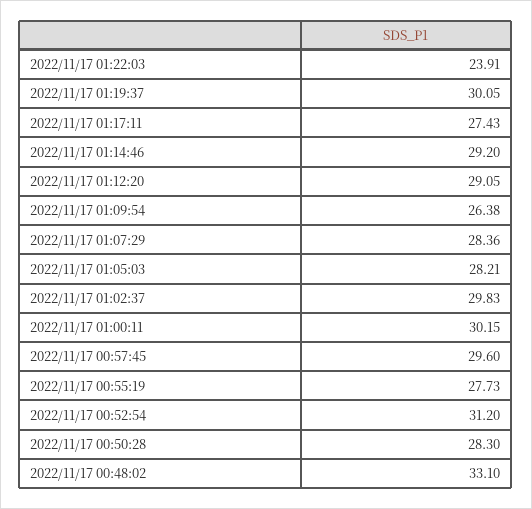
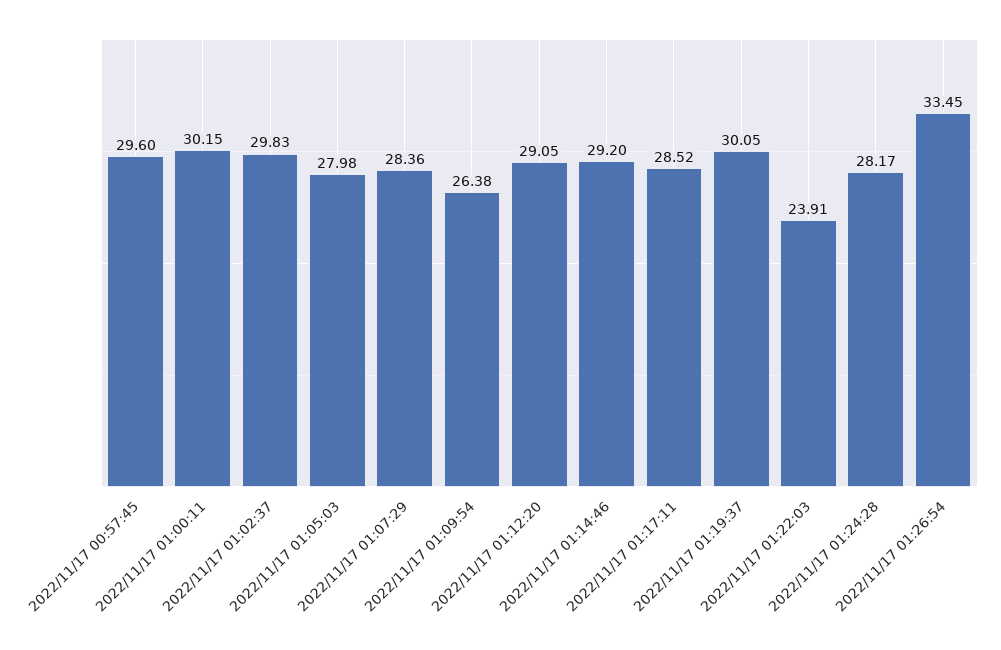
2022/11/17 01:17:11: 27.43 -> 28.52
2022/11/17 01:05:03: 28.21 -> 27.98
2022/11/17 00:55:19: 27.73 -> none
2022/11/17 00:52:54: 31.2 -> none
2022/11/17 00:50:28: 28.3 -> none
2022/11/17 00:48:02: 33.1 -> none
2022/11/17 01:24:28: none -> 28.17
2022/11/17 01:26:54: none -> 33.45

